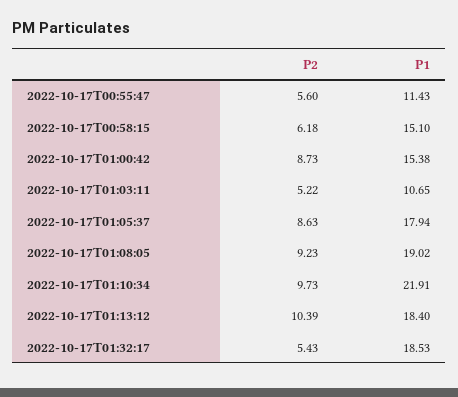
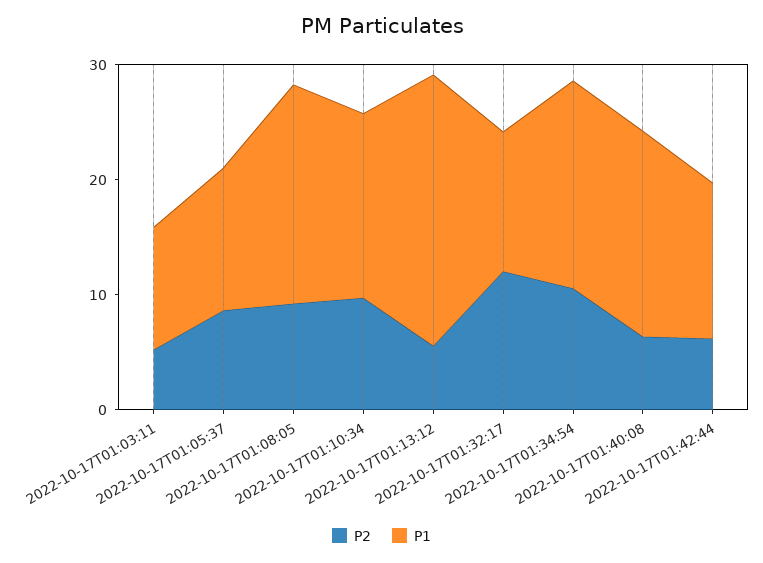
P2, 2022-10-17T00:55:47: 5.6 -> none
P1, 2022-10-17T00:55:47: 11.43 -> none
P2, 2022-10-17T00:58:15: 6.18 -> none
P1, 2022-10-17T00:58:15: 15.1 -> none
P2, 2022-10-17T01:00:42: 8.73 -> none
P1, 2022-10-17T01:00:42: 15.38 -> none
P1, 2022-10-17T01:05:37: 17.94 -> 12
P1, 2022-10-17T01:10:34: 21.91 -> 16
P2, 2022-10-17T01:13:12: 10.39 -> 6
P1, 2022-10-17T01:13:12: 18.4 -> 24
P2, 2022-10-17T01:32:17: 5.43 -> 12
P1, 2022-10-17T01:32:17: 18.53 -> 12
P2, 2022-10-17T01:34:54: none -> 10
P1, 2022-10-17T01:34:54: none -> 18
P2, 2022-10-17T01:40:08: none -> 6
P1, 2022-10-17T01:40:08: none -> 18
P2, 2022-10-17T01:42:44: none -> 6
P1, 2022-10-17T01:42:44: none -> 14

